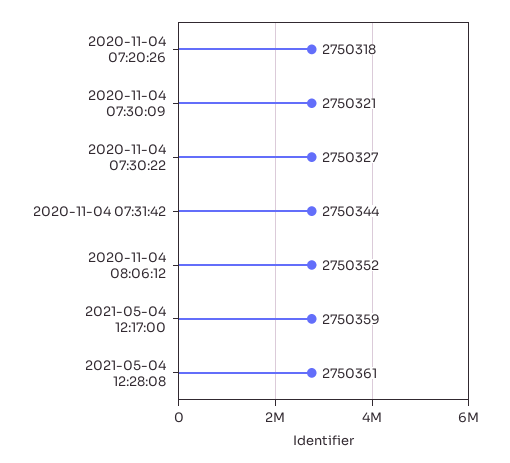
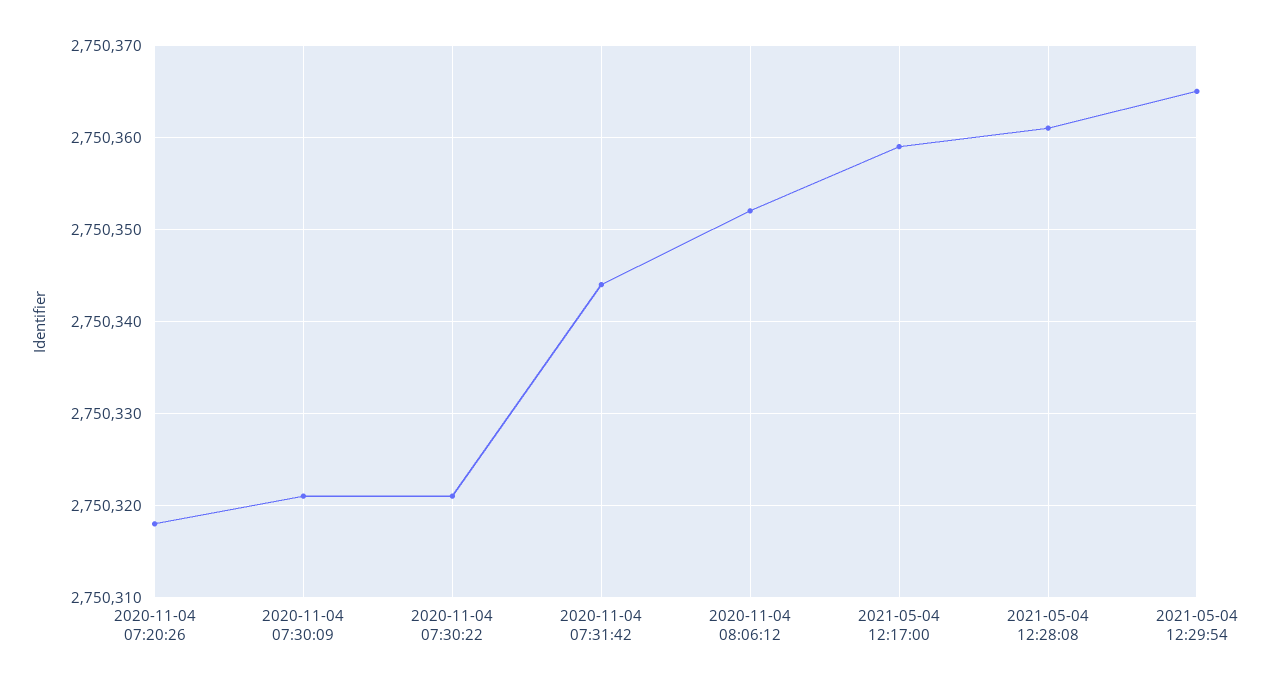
2020-11-04 07:30:22: 2750327 -> 2750321
2021-05-04 12:29:54: none -> 2750365

